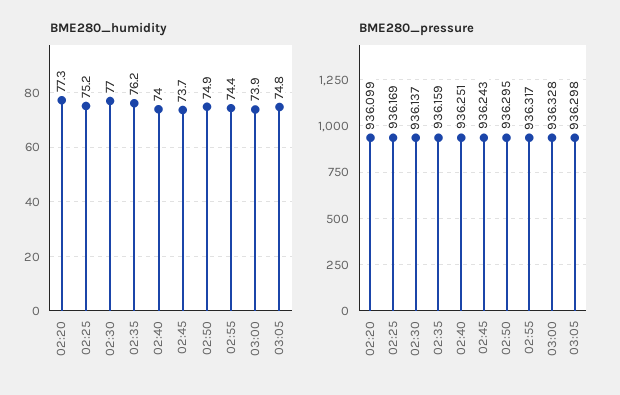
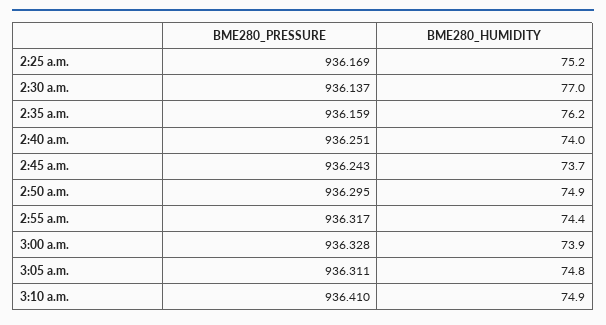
BME280_humidity, 02:20: 77.3 -> none
BME280_pressure, 02:20: 936.099 -> none
BME280_pressure, 03:05: 936.298 -> 936.311
BME280_pressure, 3:10 a.m.: none -> 936.41
BME280_humidity, 3:10 a.m.: none -> 74.9

